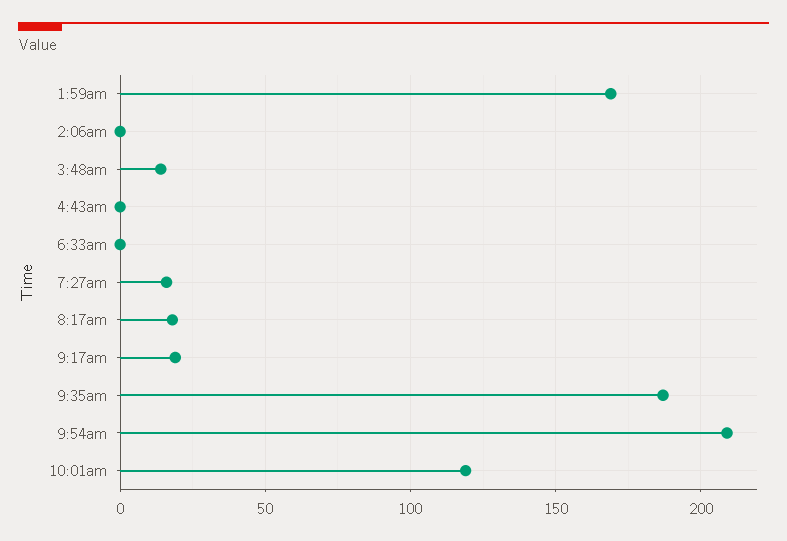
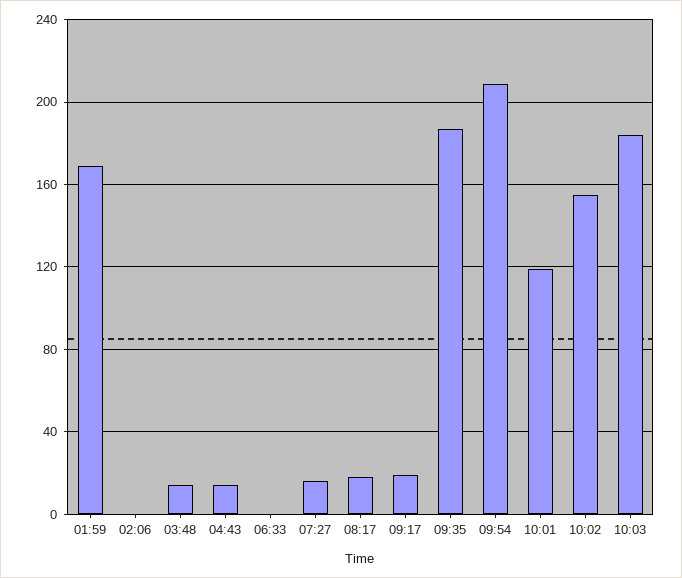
4:43am: 0 -> 15
10:02: none -> 155
10:03: none -> 185

